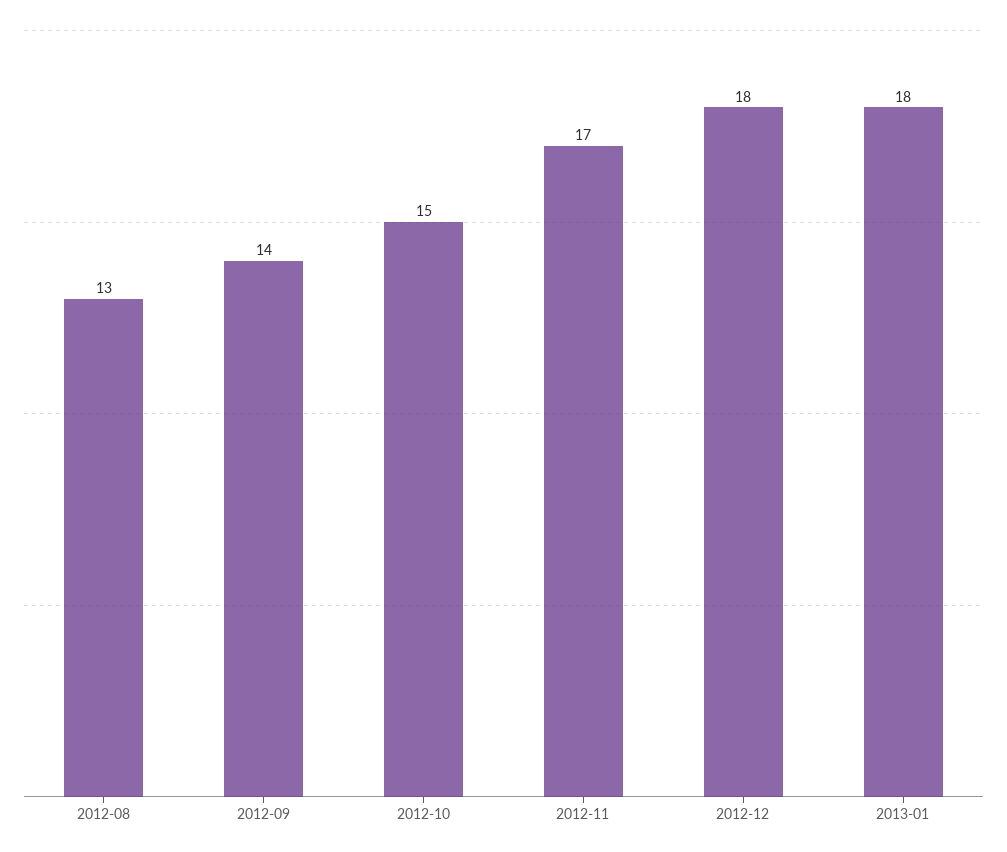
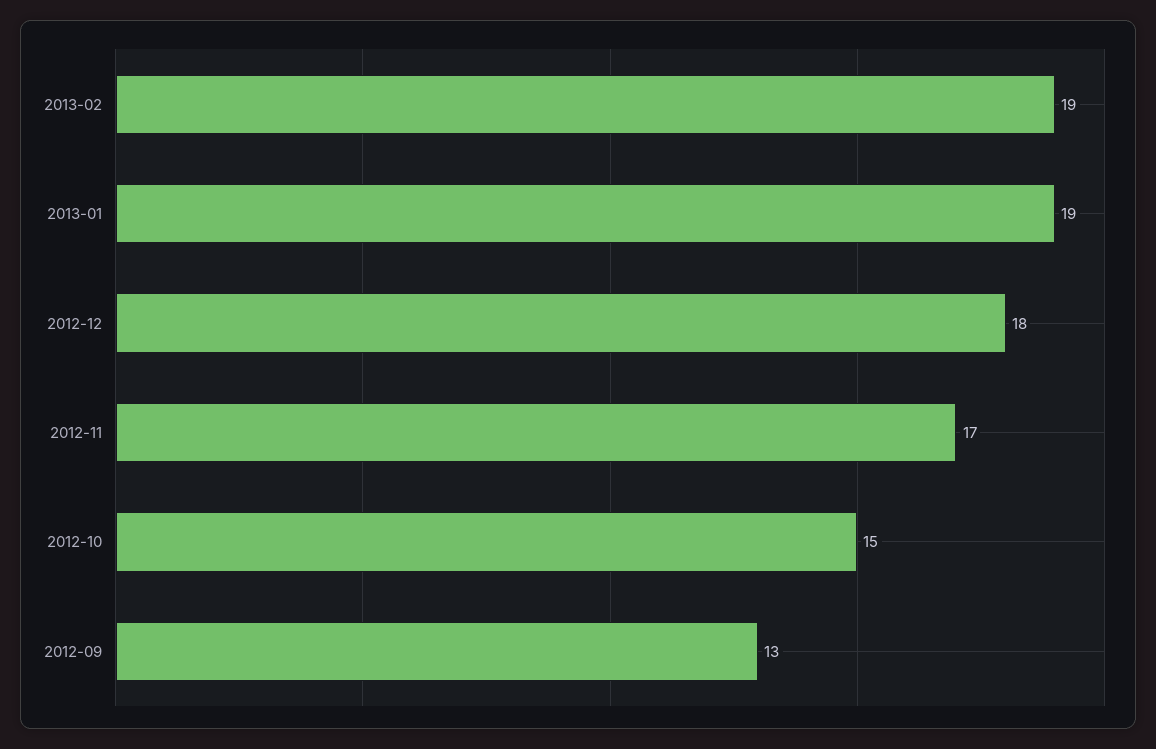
2012-08: 13 -> none
2012-09: 14 -> 13
2013-01: 18 -> 19
2013-02: none -> 19

